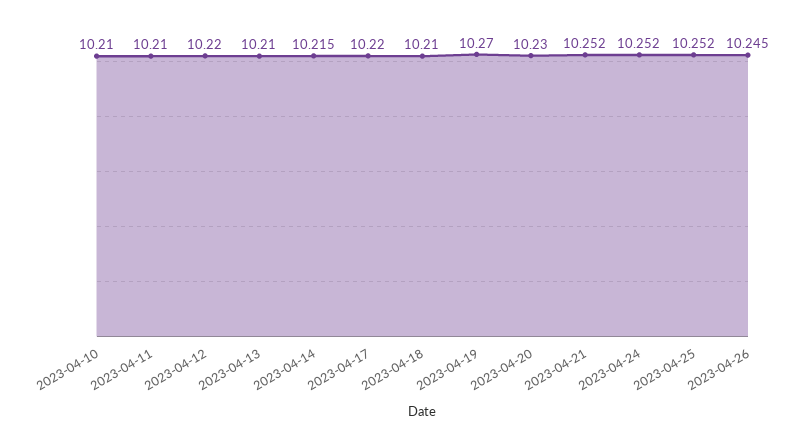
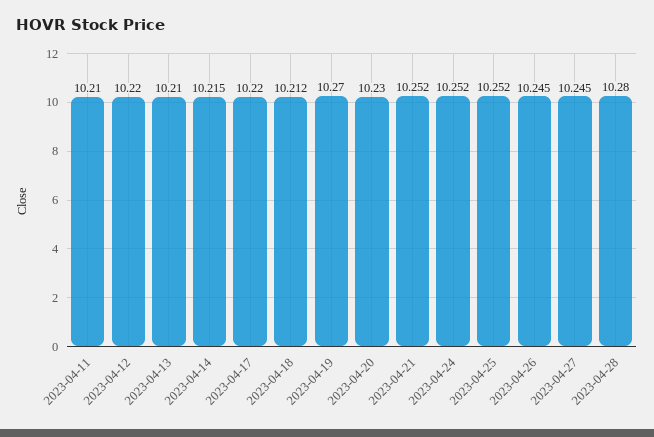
2023-04-10: 10.21 -> none
2023-04-18: 10.21 -> 10.212
2023-04-27: none -> 10.245
2023-04-28: none -> 10.28

